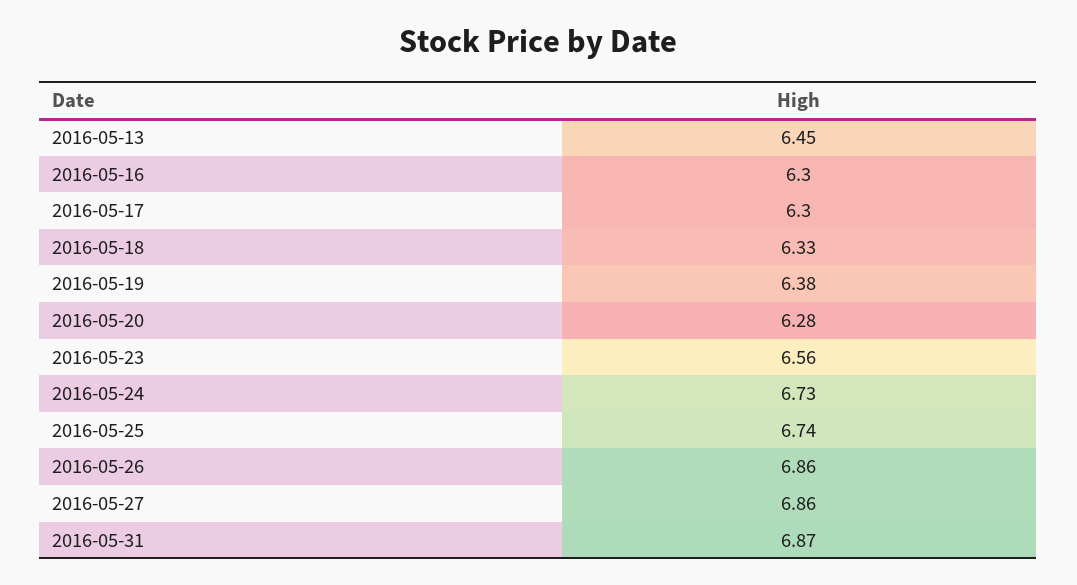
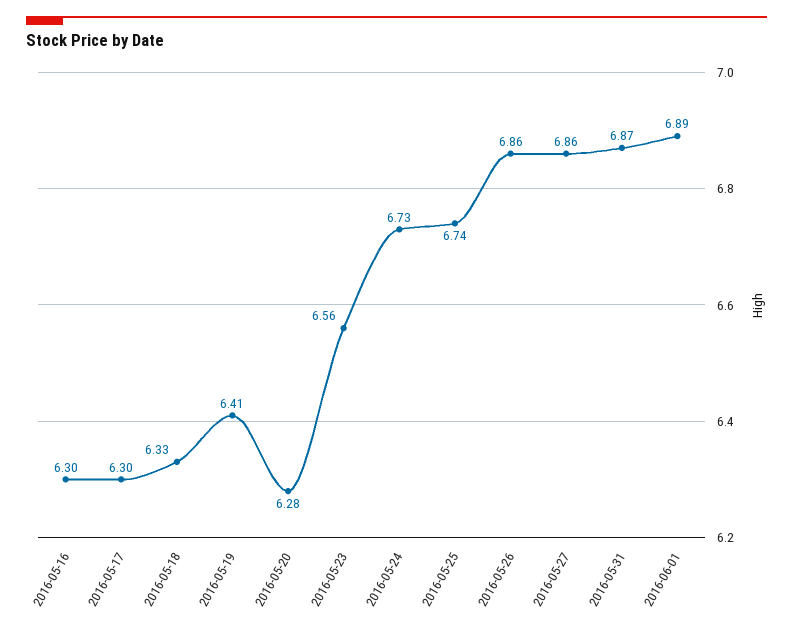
2016-05-13: 6.45 -> none
2016-05-19: 6.38 -> 6.41
2016-06-01: none -> 6.89

